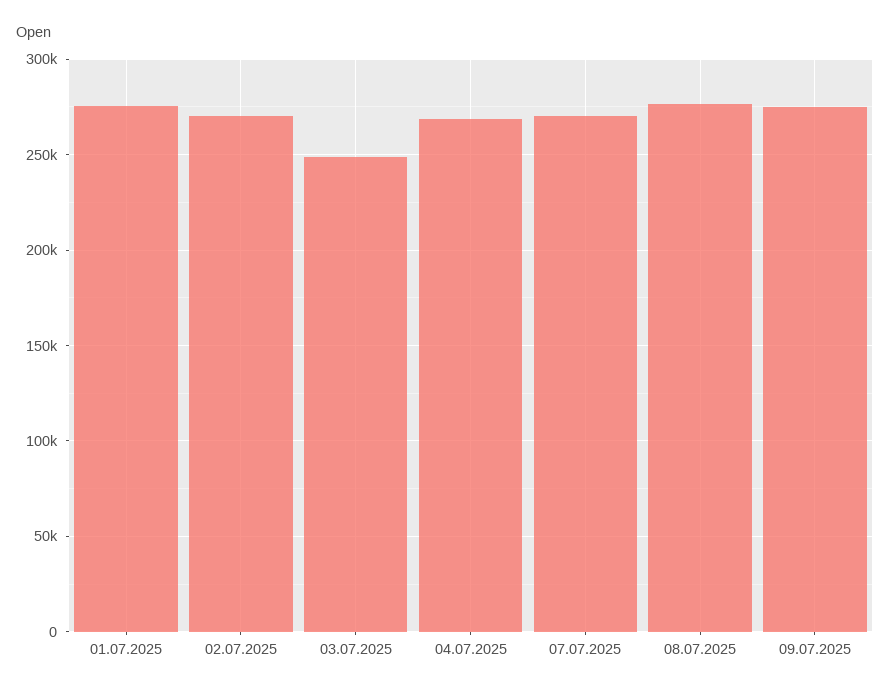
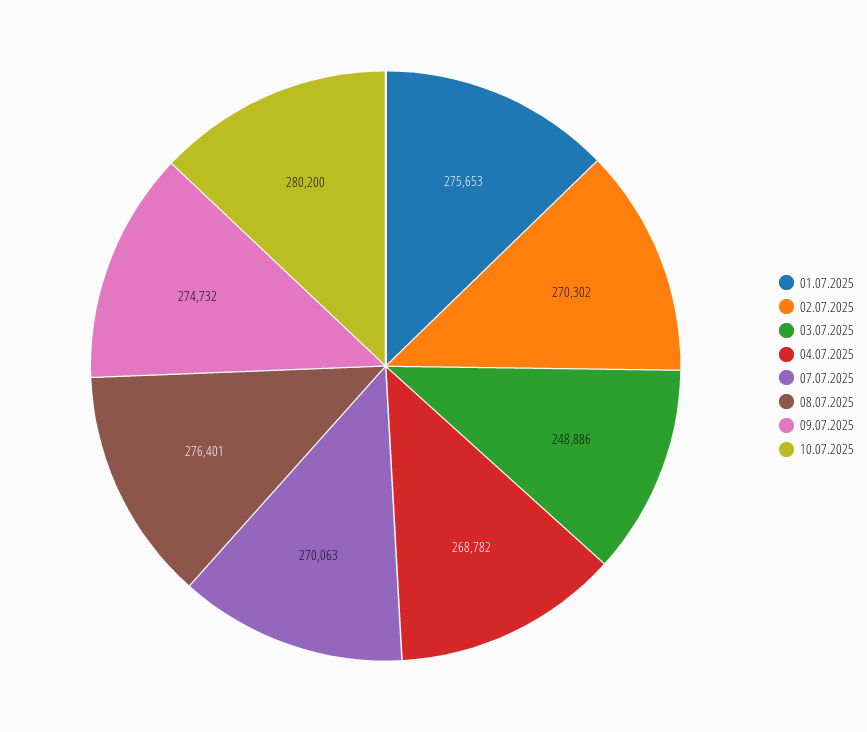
10.07.2025: none -> 280200

